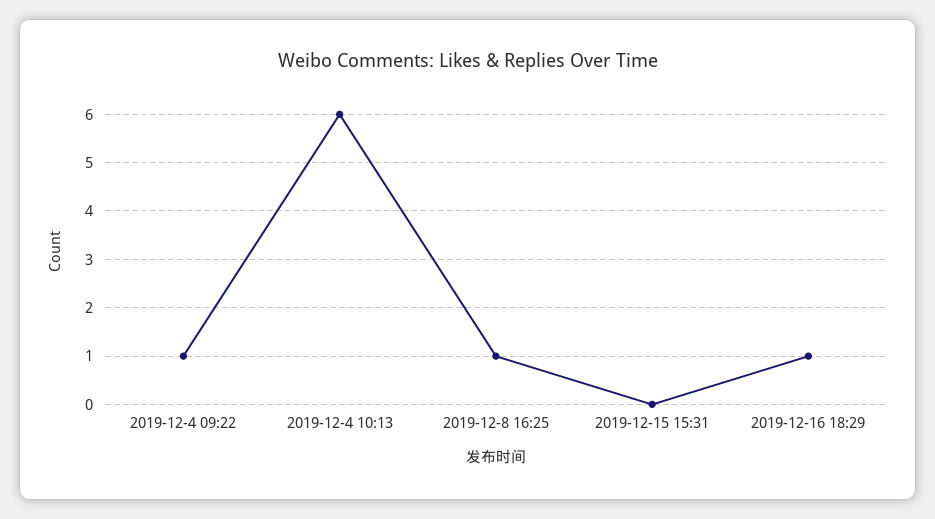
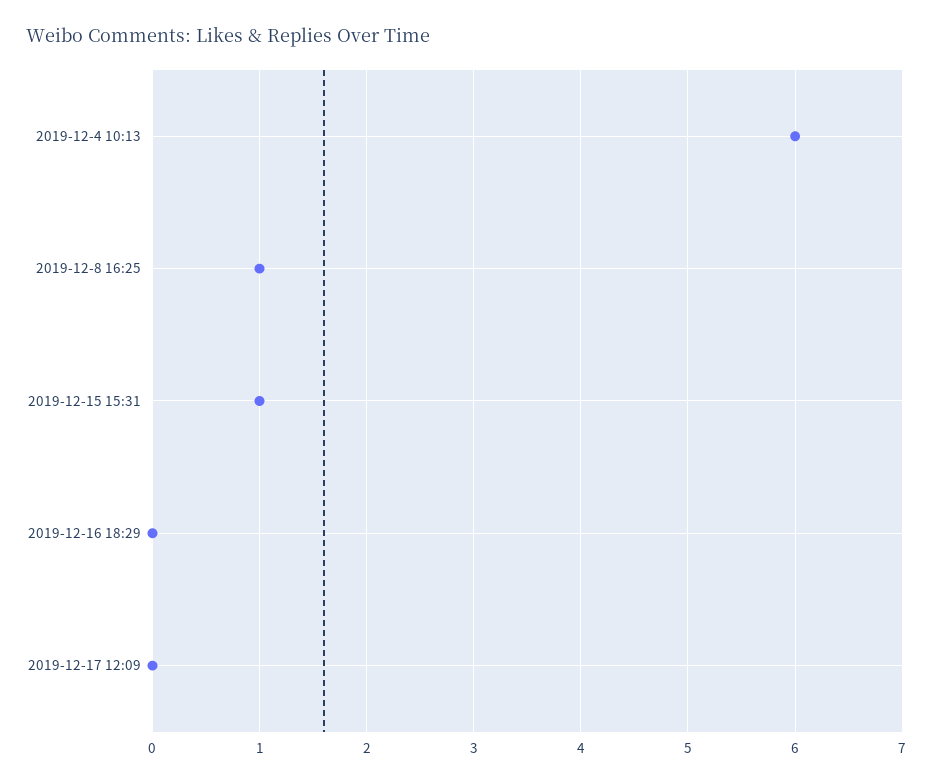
2019-12-4 09:22: 1 -> none
2019-12-15 15:31: 0 -> 1
2019-12-16 18:29: 1 -> 0
2019-12-17 12:09: none -> 0

